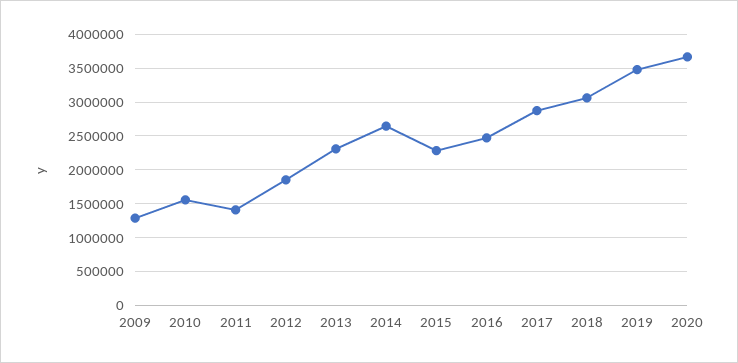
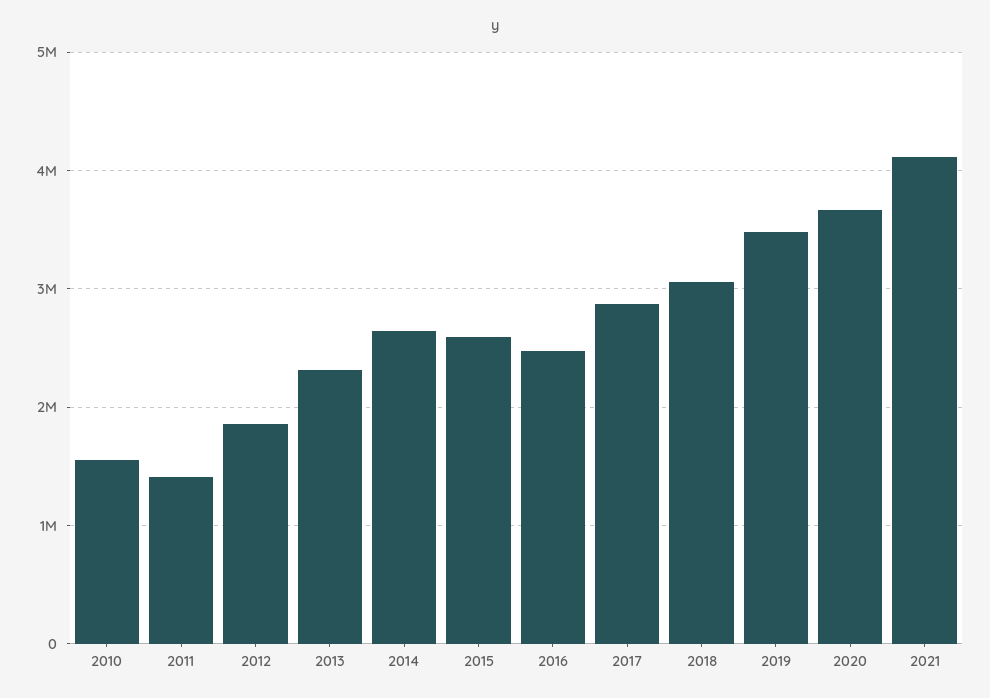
2009: 1300000 -> none
2015: 2300000 -> 2600000
2021: none -> 4100000

